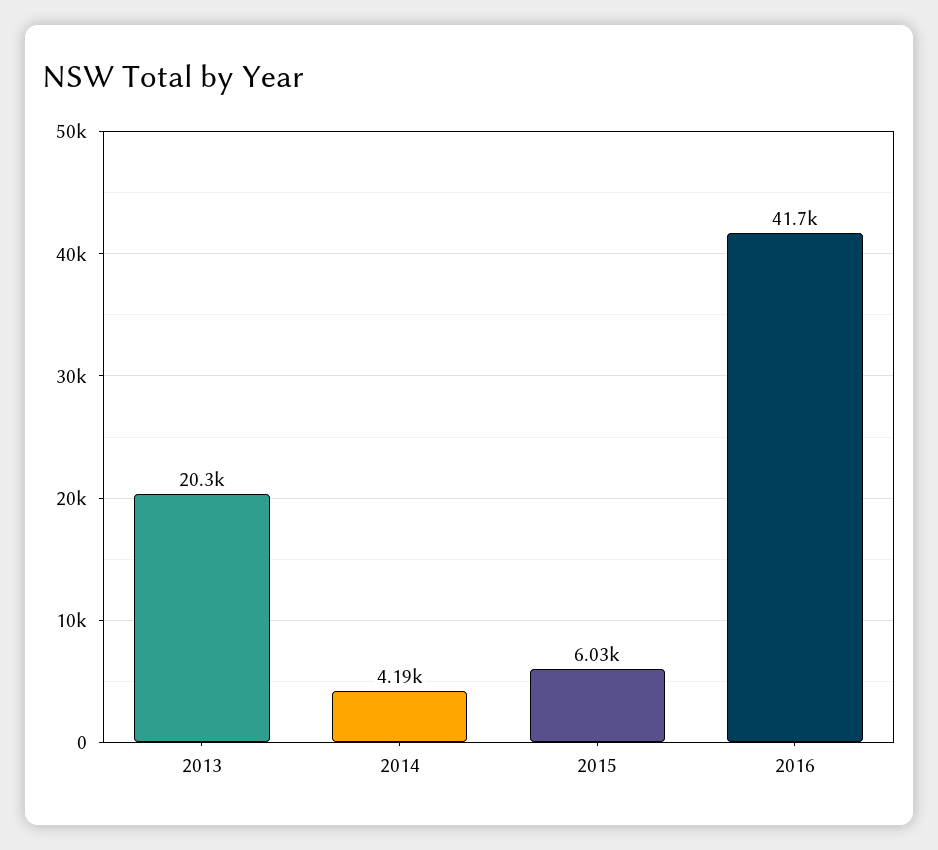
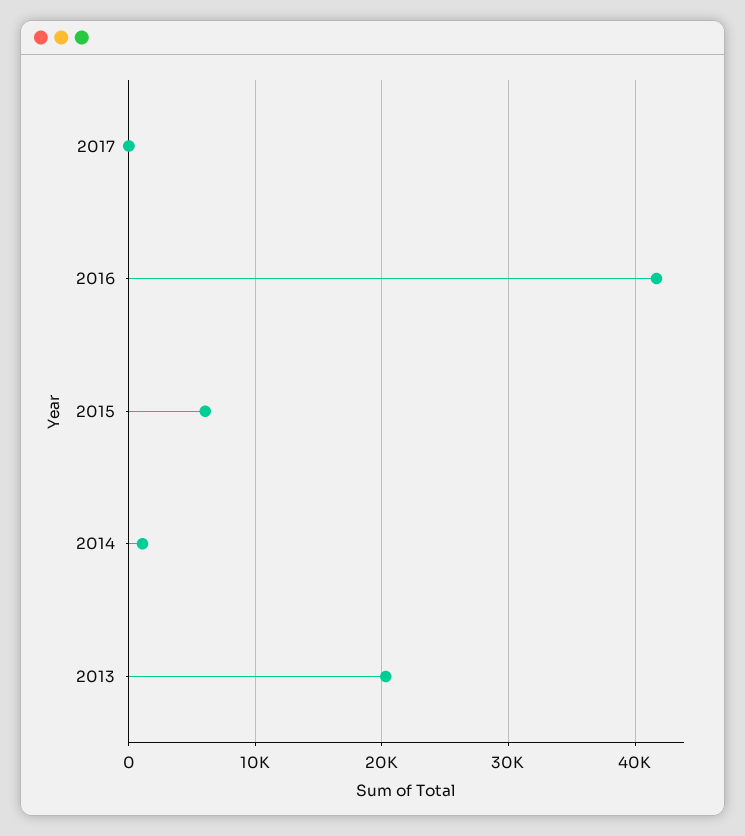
2014: 4190 -> 1000
2017: none -> 0

